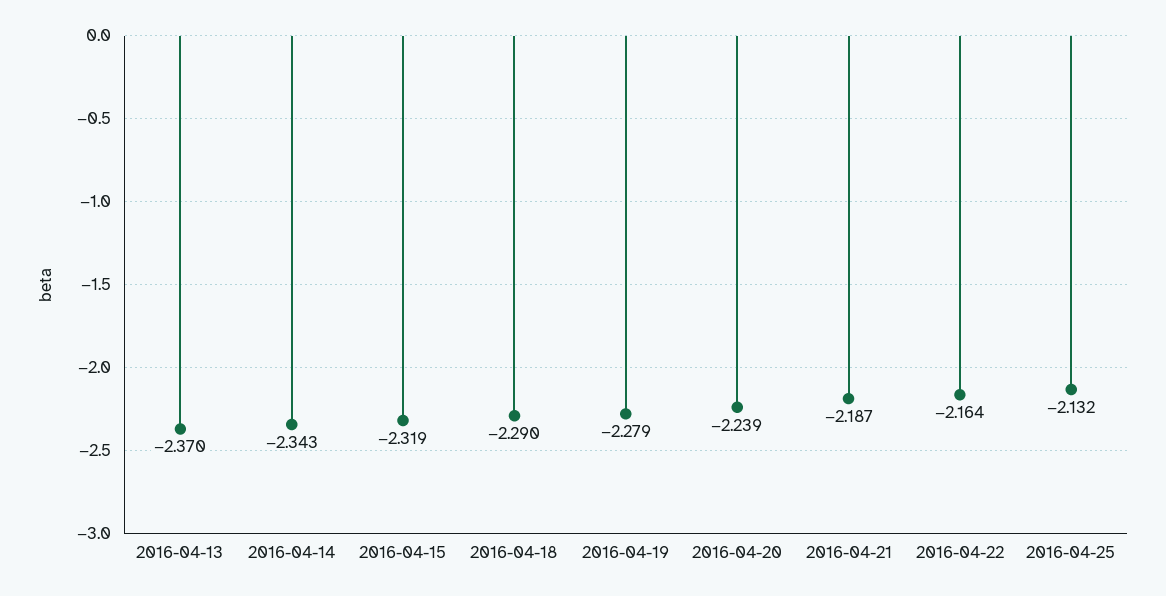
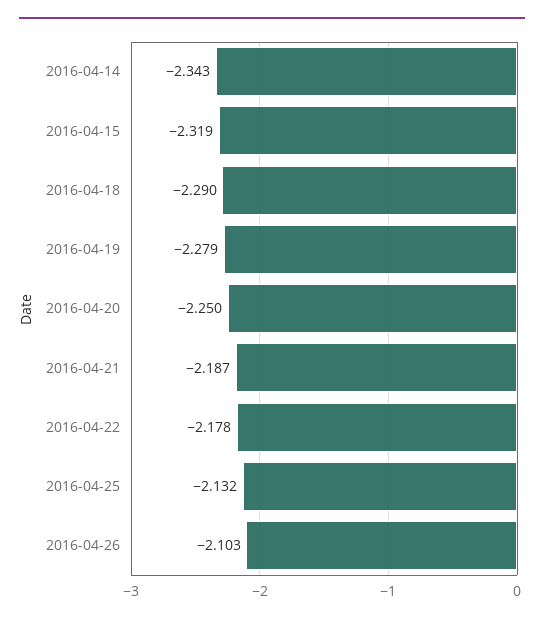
2016-04-13: -2.37 -> none
2016-04-20: -2.239 -> -2.25
2016-04-22: -2.164 -> -2.178
2016-04-26: none -> -2.103

